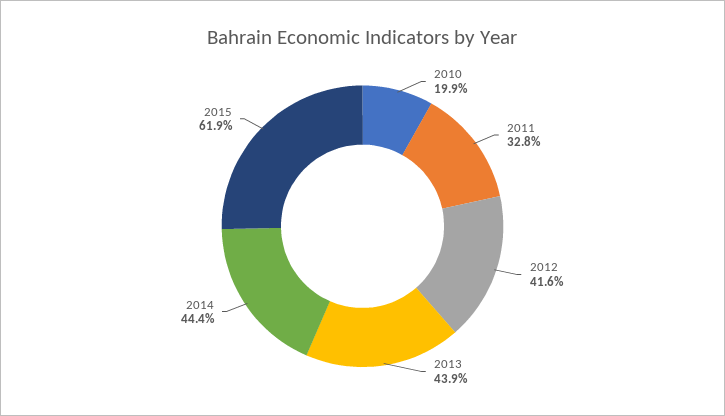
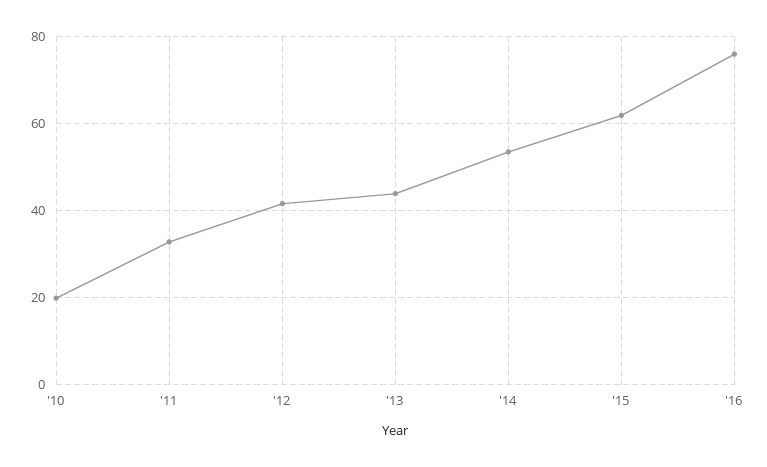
2014: 44.4 -> 54
'16: none -> 76

